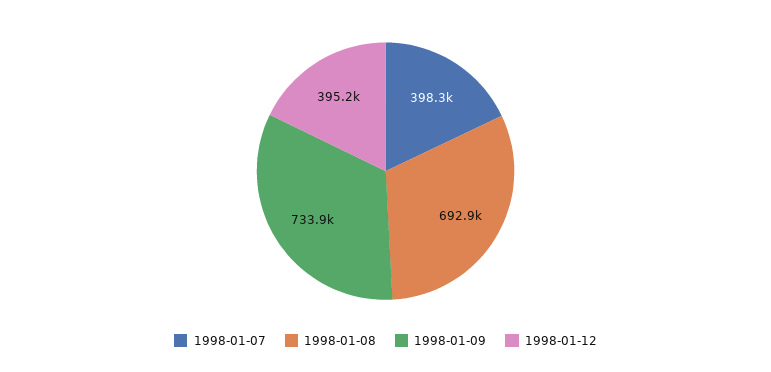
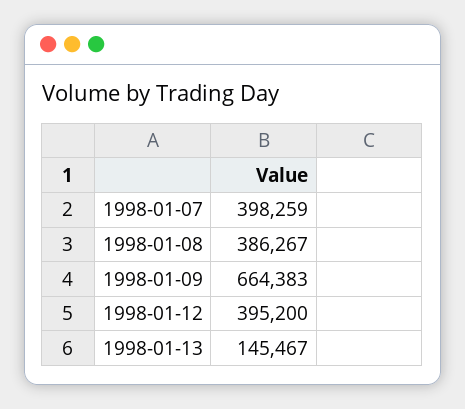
1998-01-08: 692900 -> 386267
1998-01-09: 733900 -> 664383
1998-01-13: none -> 145467

